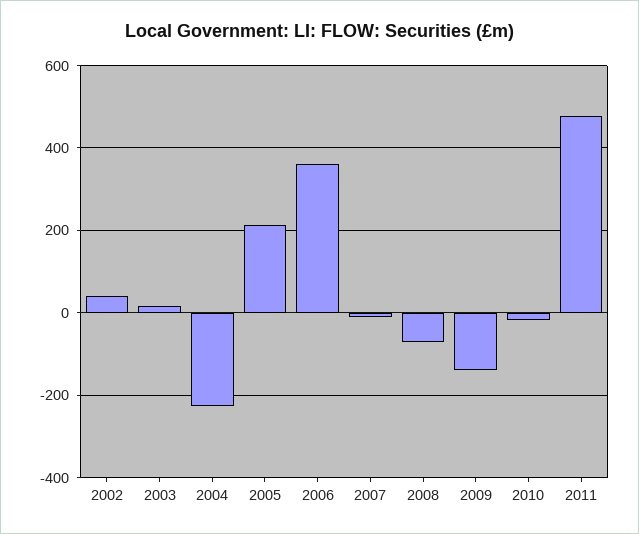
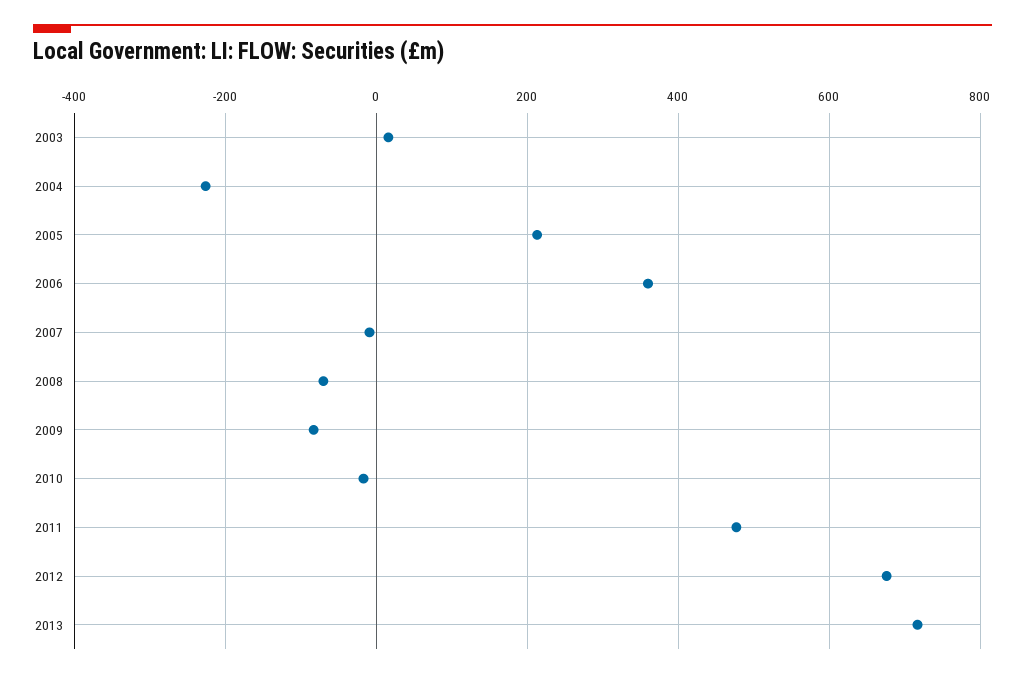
2002: 40 -> none
2009: -140 -> -80
2012: none -> 680
2013: none -> 720

